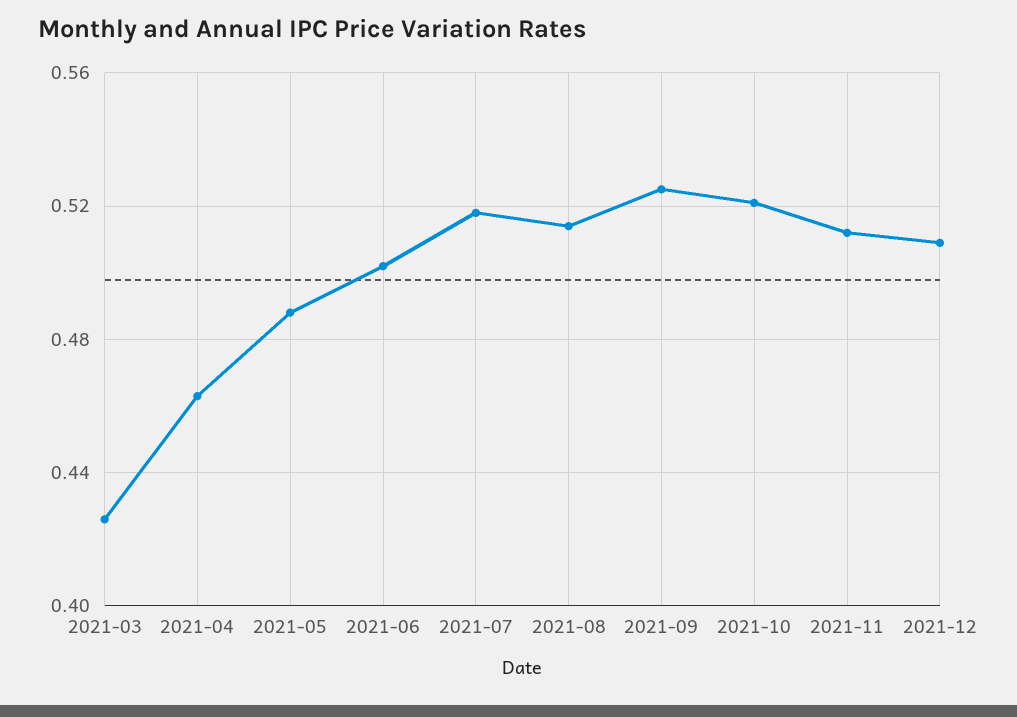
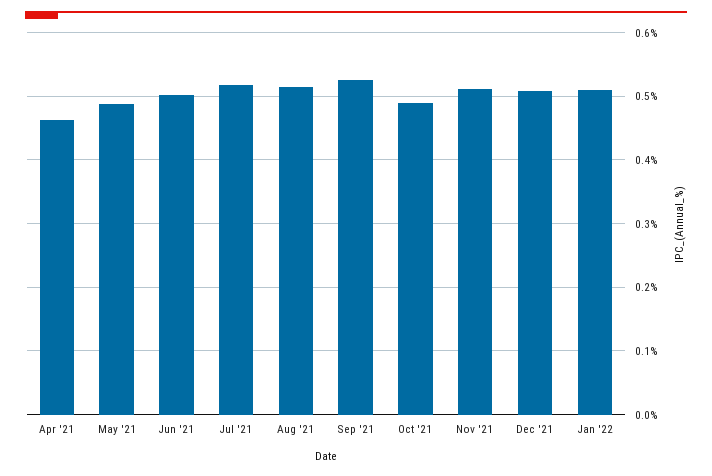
2021-03: 0.425 -> none
2021-10: 0.52 -> 0.49
Jan '22: none -> 0.51

